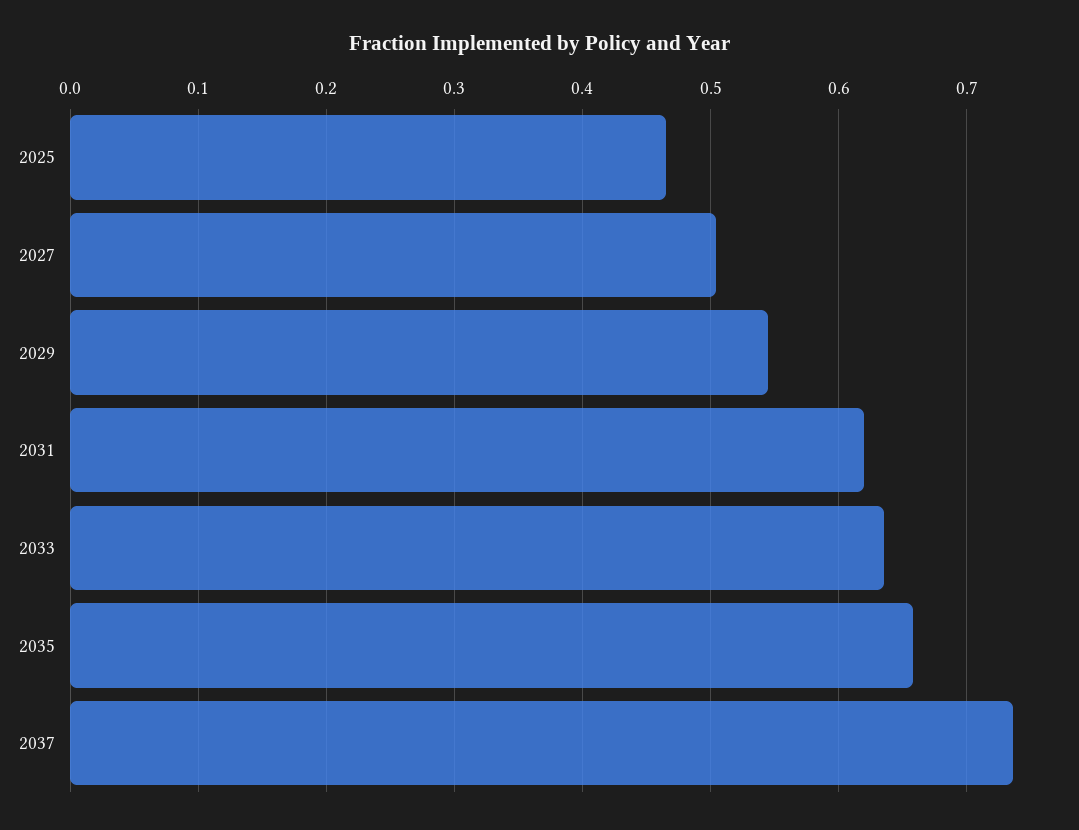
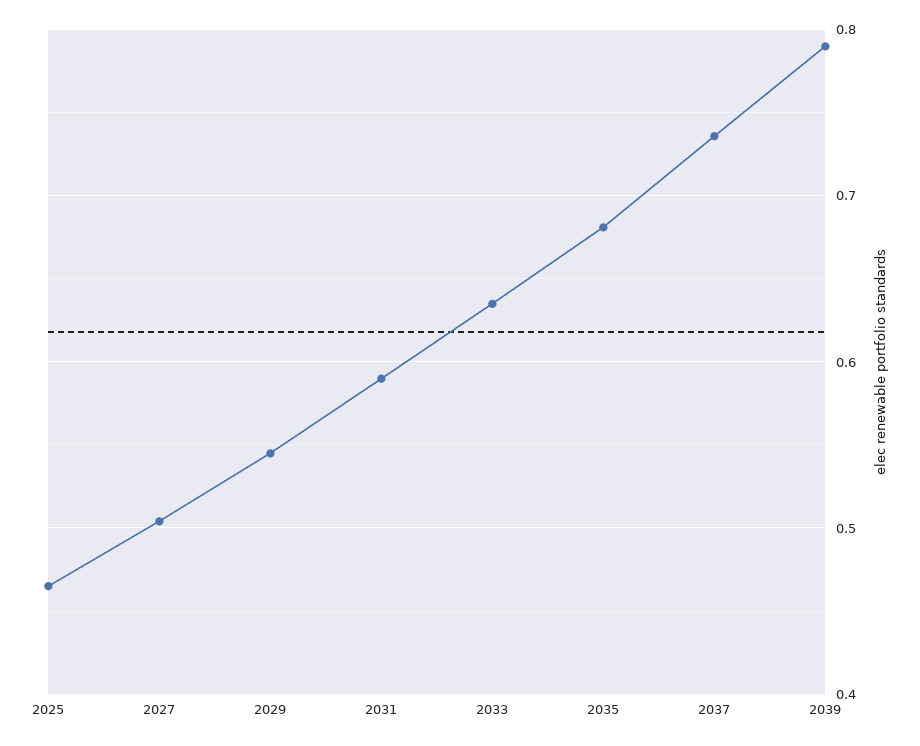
2031: 0.62 -> 0.59
2035: 0.66 -> 0.68
2039: none -> 0.79

